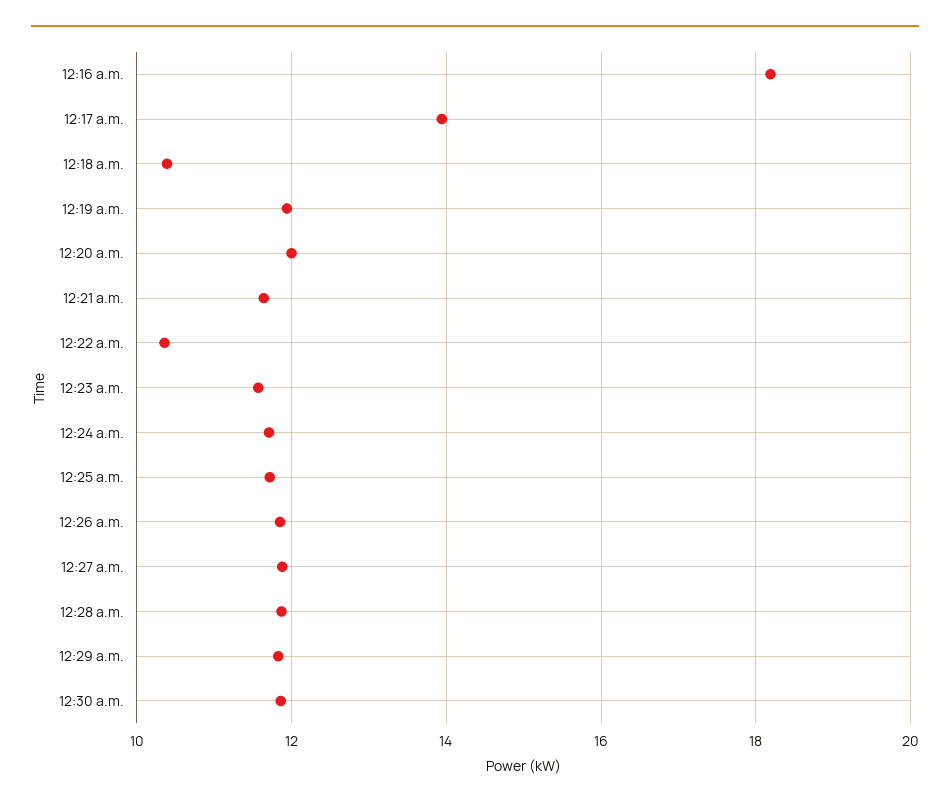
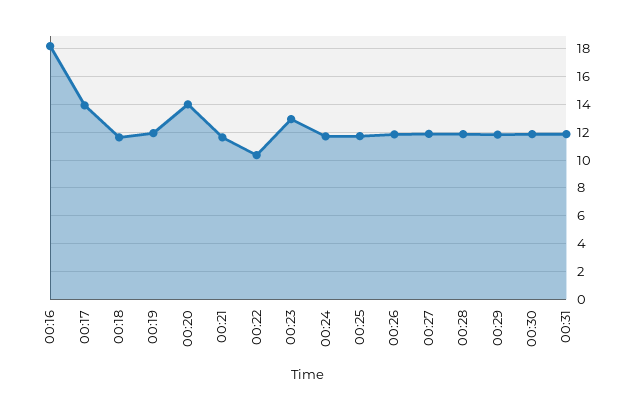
12:18 a.m.: 10.4 -> 11.5
12:20 a.m.: 12 -> 14
12:23 a.m.: 11.6 -> 13
00:31: none -> 12

